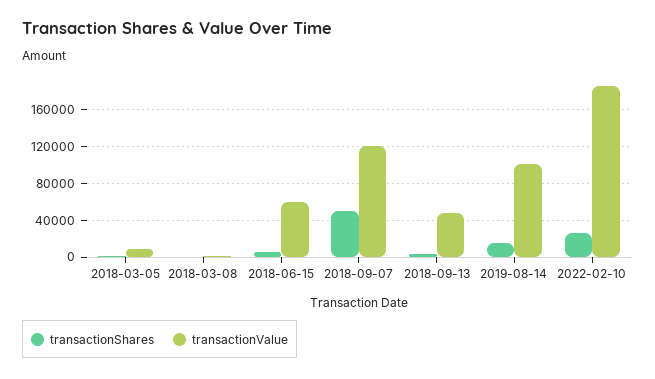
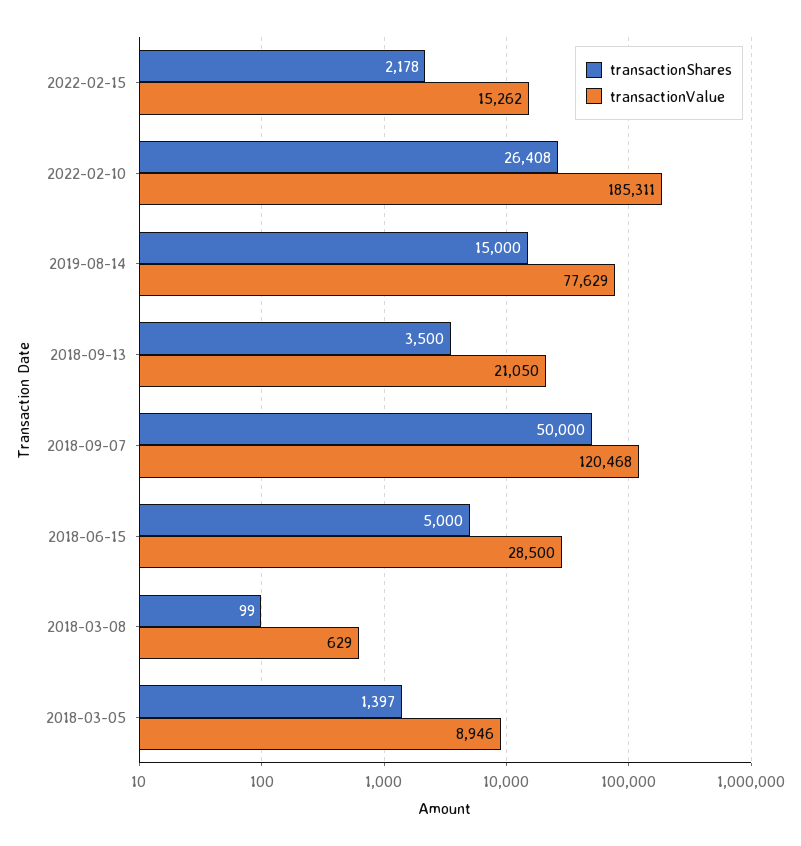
transactionValue, 2018-06-15: 60000 -> 28500
transactionValue, 2018-09-13: 50000 -> 21050
transactionValue, 2019-08-14: 100000 -> 77629
transactionShares, 2022-02-15: none -> 2178
transactionValue, 2022-02-15: none -> 15262

